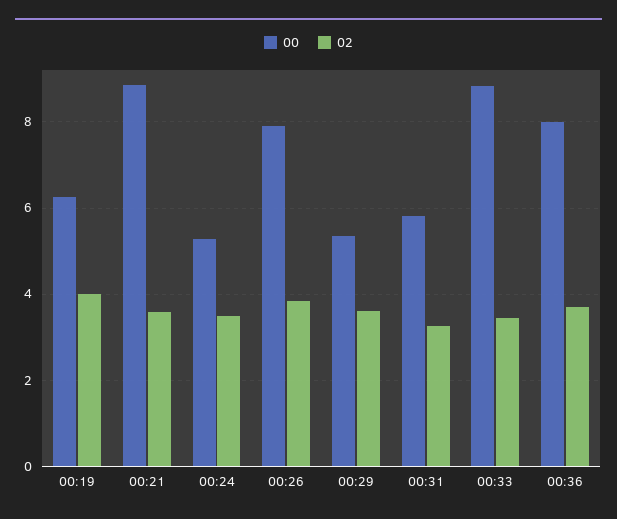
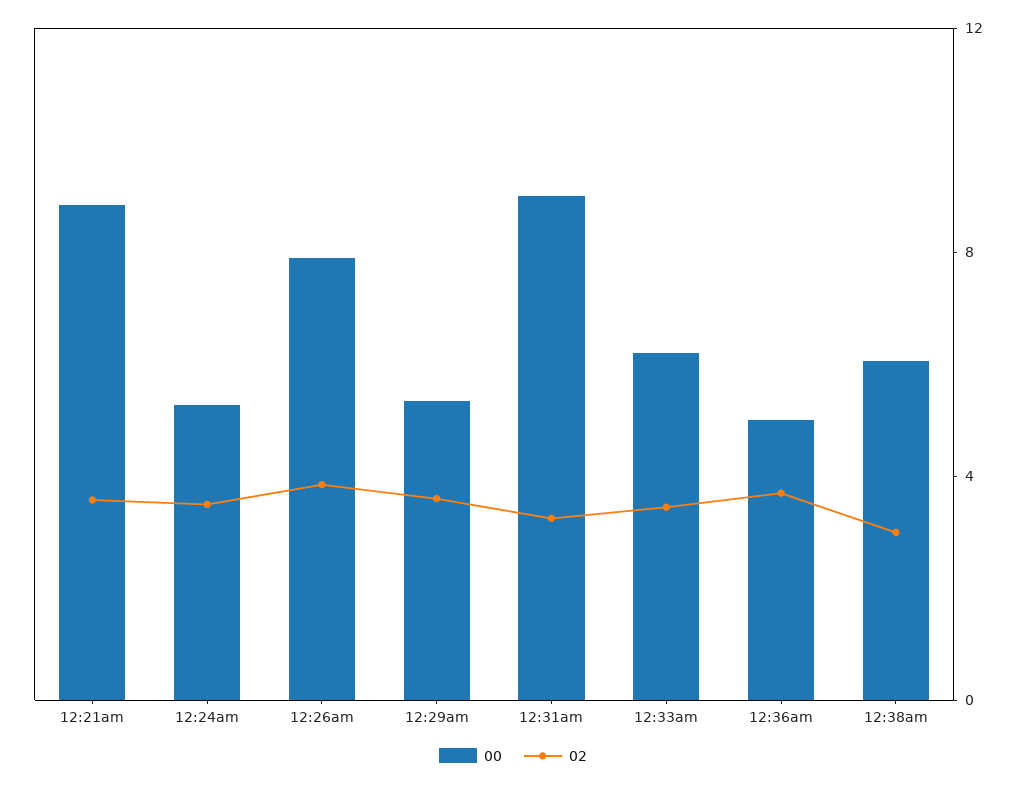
00, 00:19: 6.2 -> none
02, 00:19: 4 -> none
00, 00:31: 5.8 -> 9
00, 00:33: 8.8 -> 6
00, 00:36: 8 -> 5
00, 12:38am: none -> 6
02, 12:38am: none -> 3

